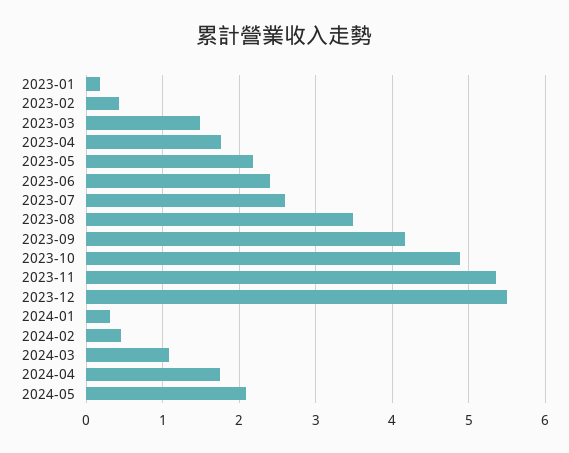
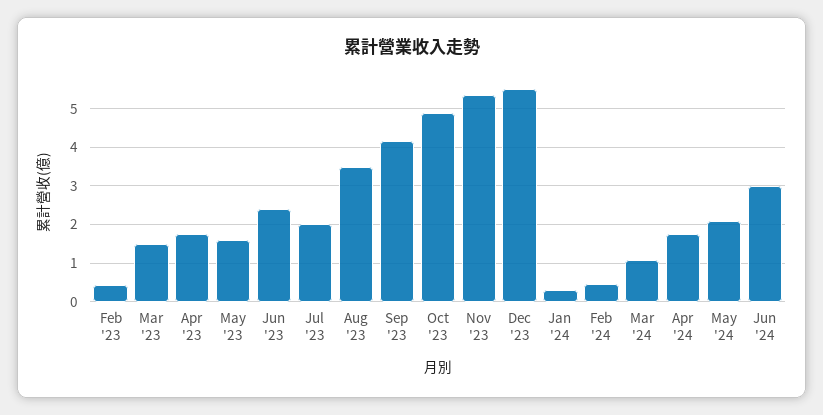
2023-01: 0.2 -> none
2023-05: 2.2 -> 1.6
2023-07: 2.6 -> 2
Jun '24: none -> 3

